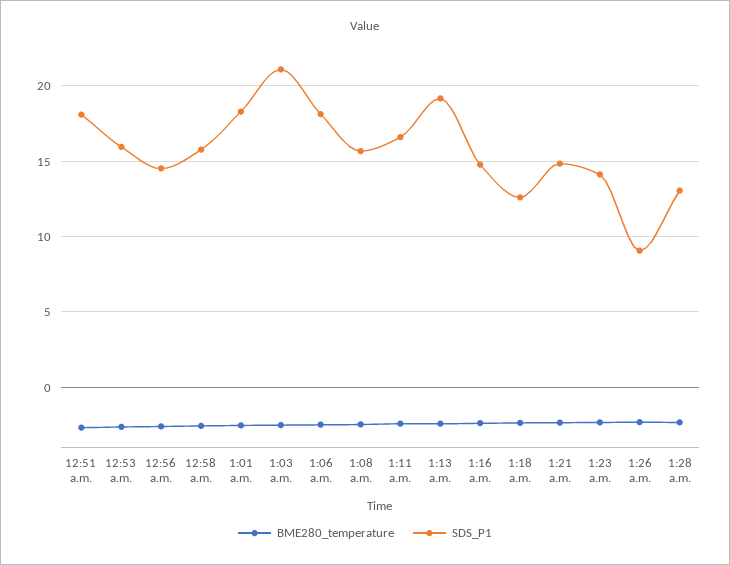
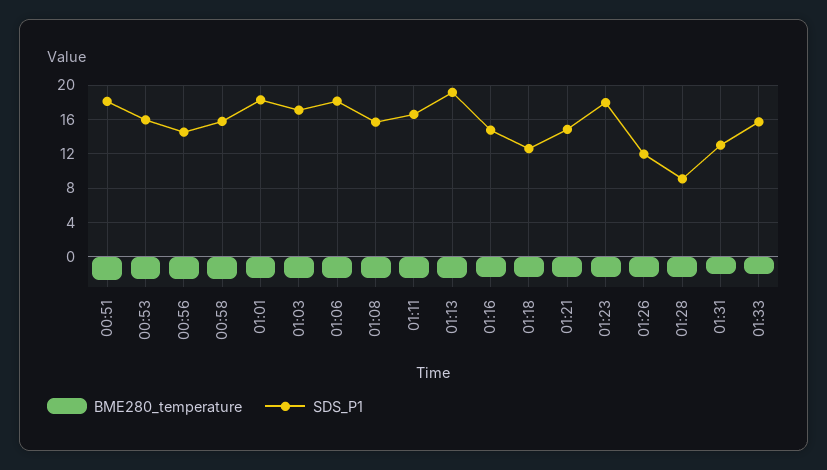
SDS_P1, 1:03 a.m.: 21 -> 17
SDS_P1, 1:23 a.m.: 14 -> 18
SDS_P1, 1:26 a.m.: 9 -> 12
SDS_P1, 1:28 a.m.: 13 -> 9
BME280_temperature, 01:31: none -> -2
SDS_P1, 01:31: none -> 13
BME280_temperature, 01:33: none -> -2
SDS_P1, 01:33: none -> 16

